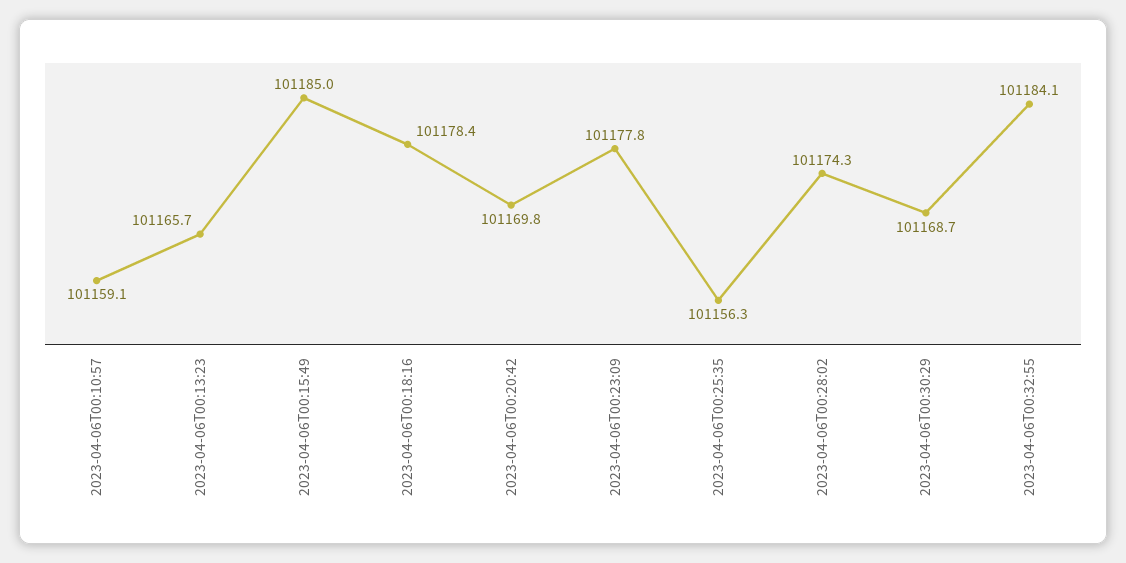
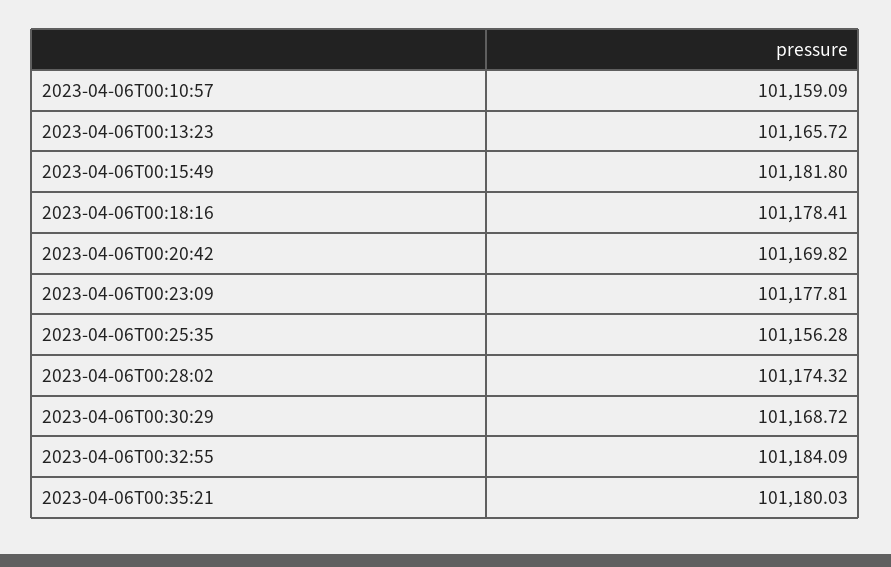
2023-04-06T00:15:49: 101185 -> 101181.8
2023-04-06T00:35:21: none -> 101180.03

